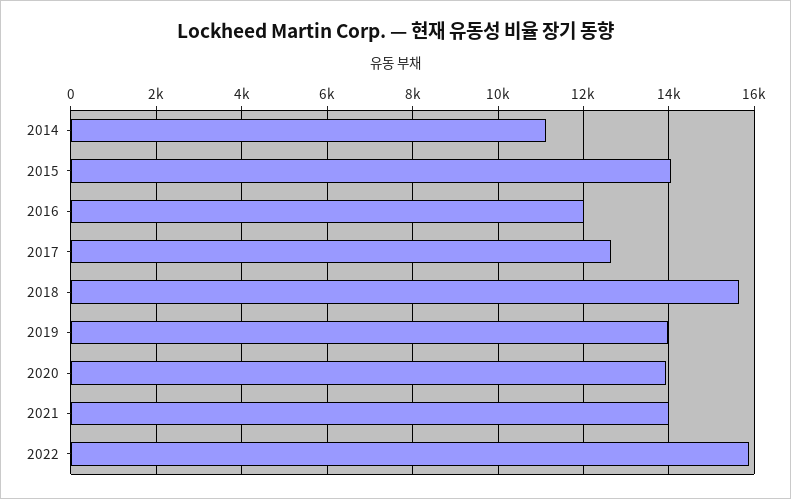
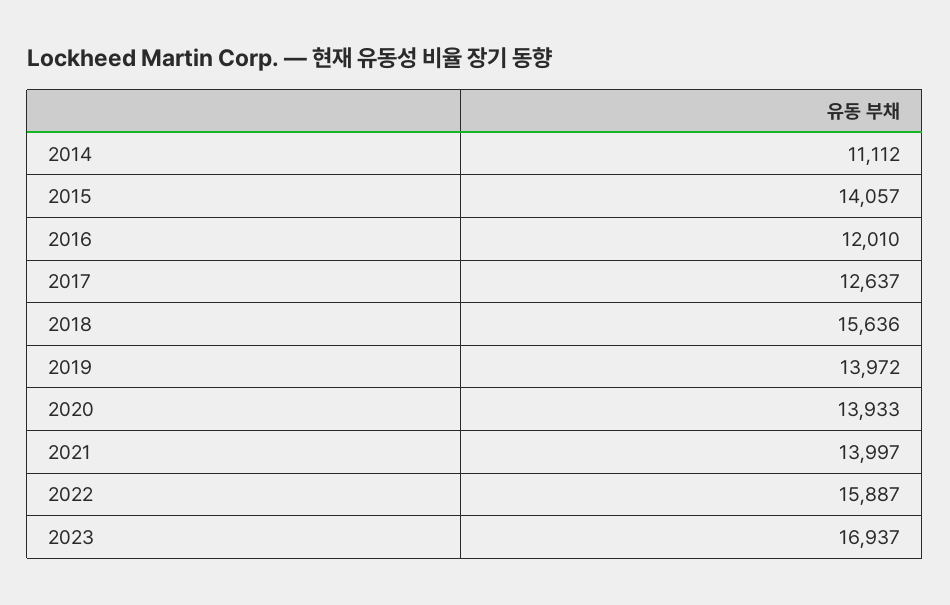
2023: none -> 16937

